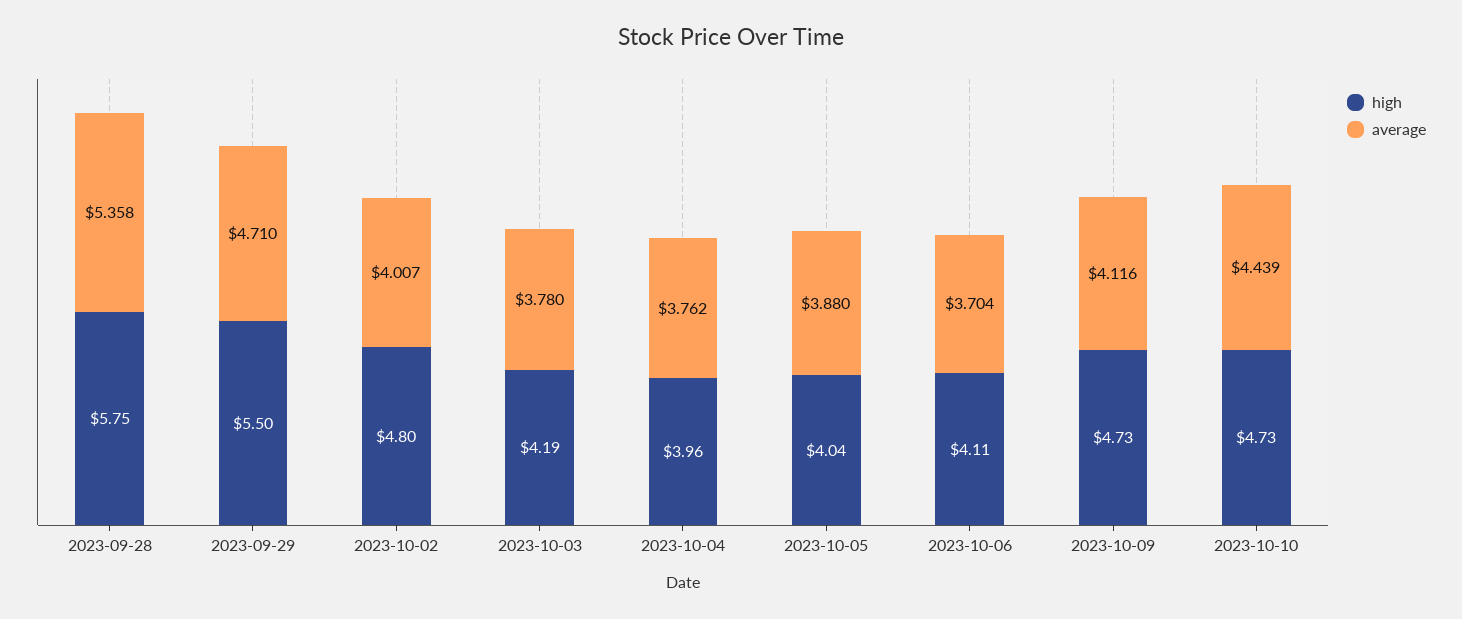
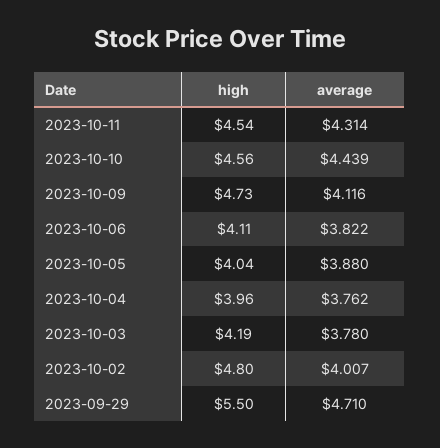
high, 2023-09-28: 5.75 -> none
average, 2023-09-28: 5.358 -> none
average, 2023-10-06: 3.704 -> 3.822
high, 2023-10-10: 4.73 -> 4.56
high, 2023-10-11: none -> 4.54
average, 2023-10-11: none -> 4.314

